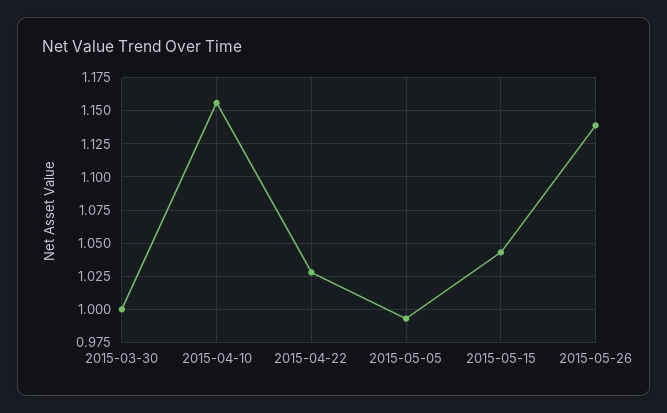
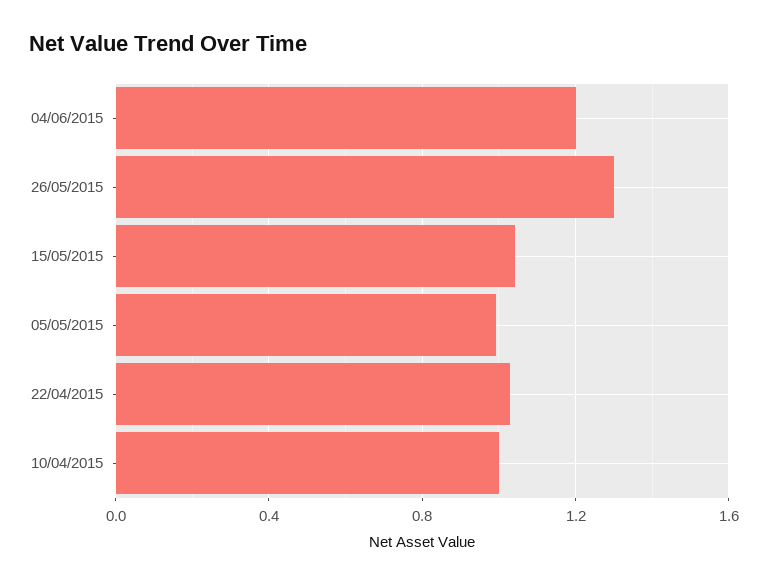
2015-03-30: 1 -> none
2015-04-10: 1.155 -> 1
2015-05-26: 1.14 -> 1.3
04/06/2015: none -> 1.2

